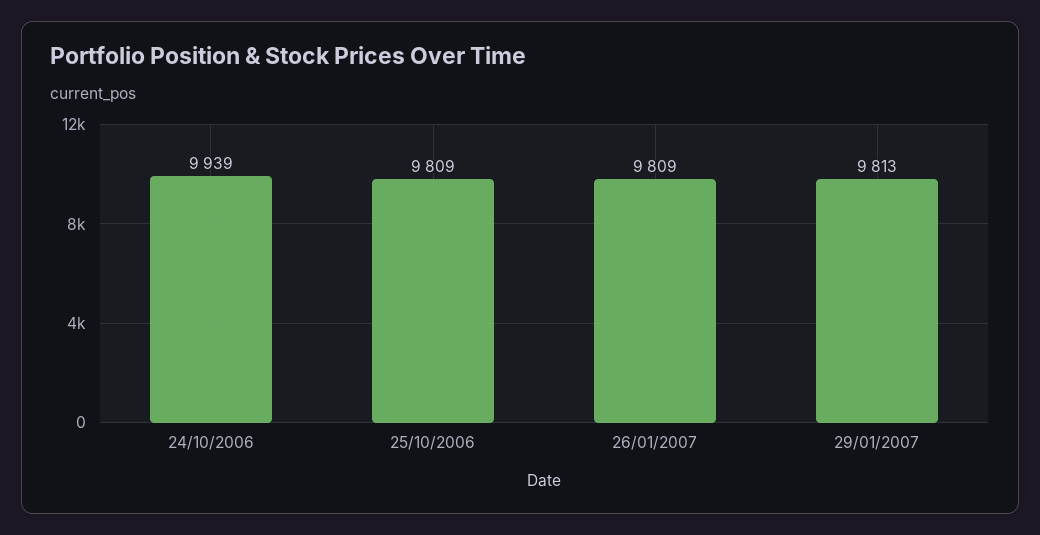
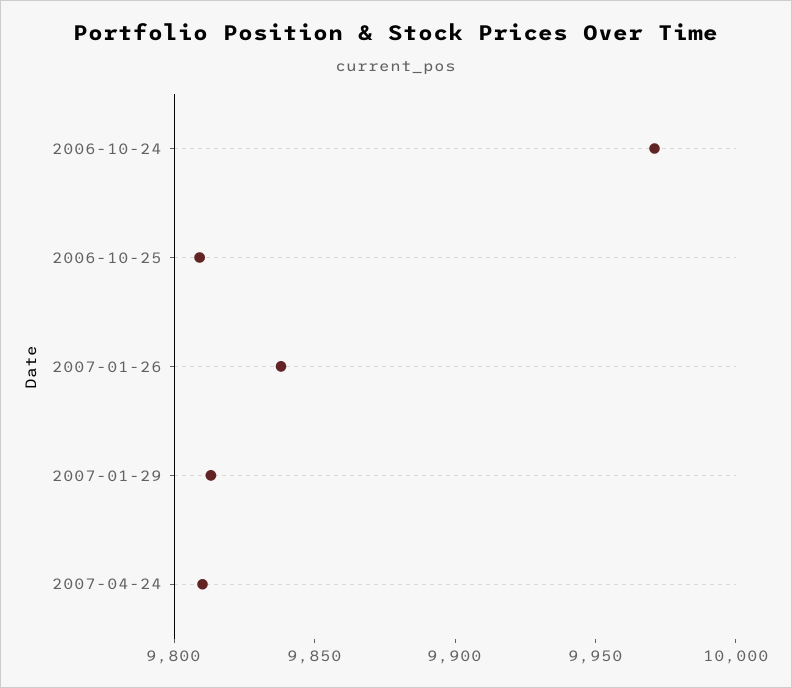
24/10/2006: 9939 -> 9970
26/01/2007: 9809 -> 9840
2007-04-24: none -> 9810

